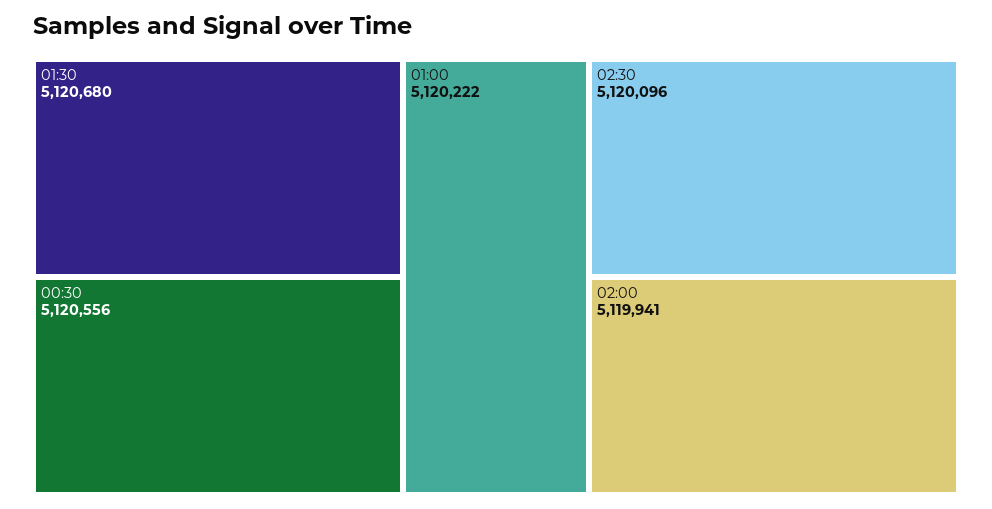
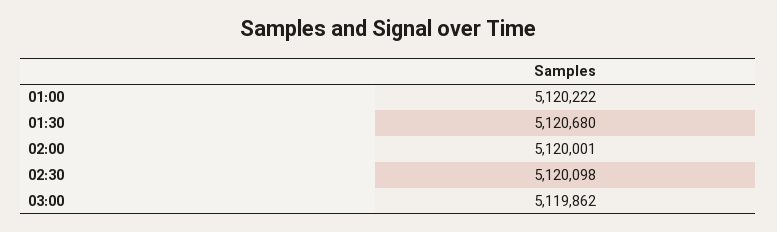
00:30: 5120556 -> none
02:30: 5120096 -> 5120098
02:00: 5119941 -> 5120001
03:00: none -> 5119862

